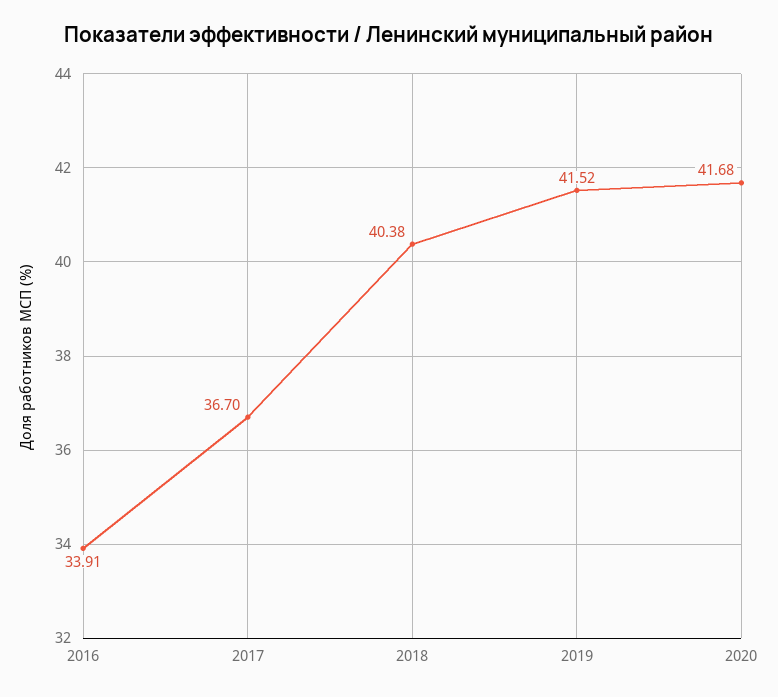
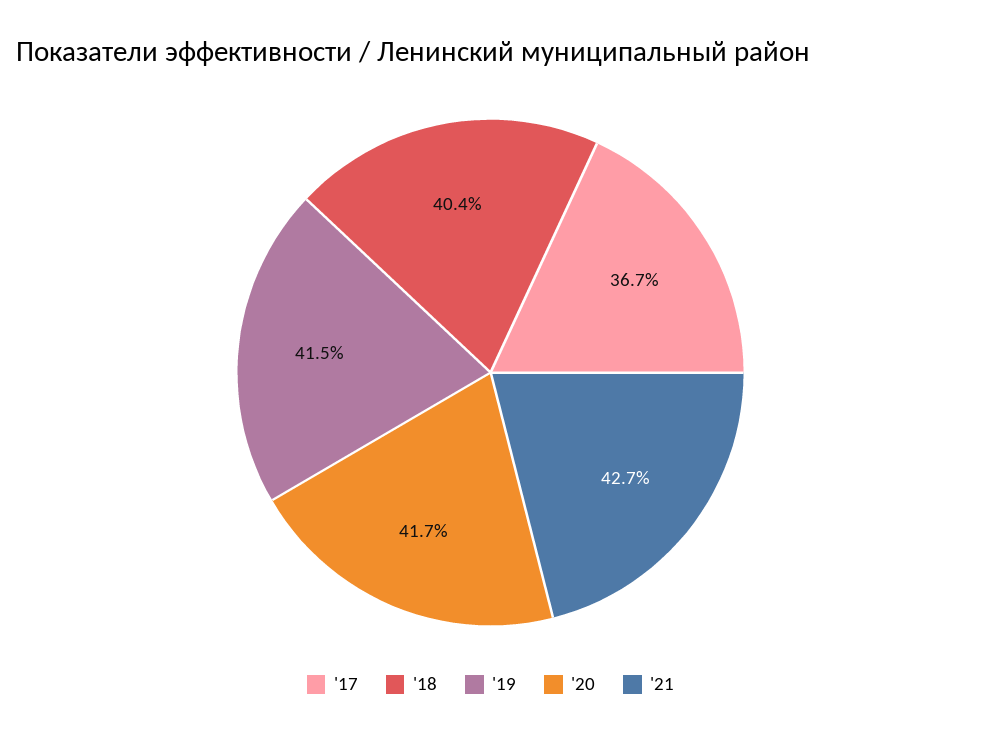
2016: 33.91 -> none
'21: none -> 42.7

